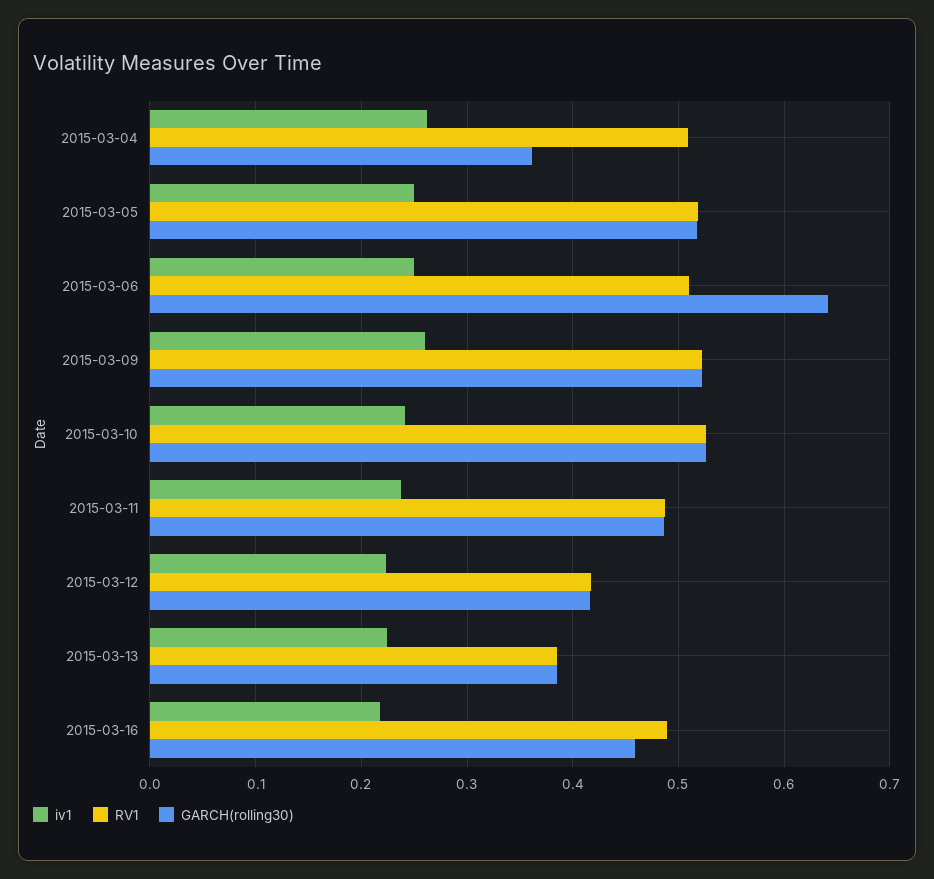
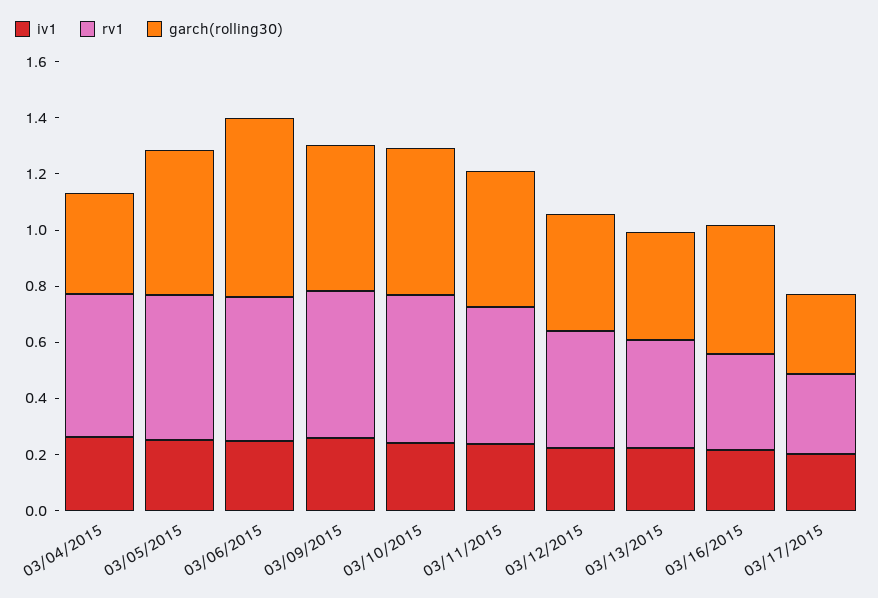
RV1, 2015-03-16: 0.49 -> 0.35
iv1, 03/17/2015: none -> 0.2
RV1, 03/17/2015: none -> 0.3
GARCH(rolling30), 03/17/2015: none -> 0.3

